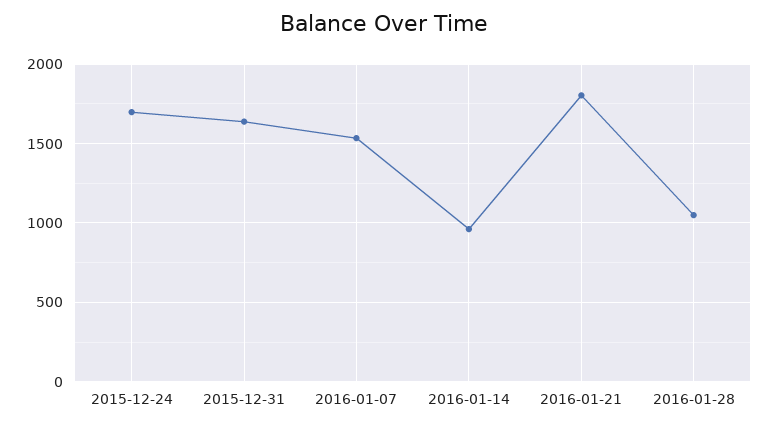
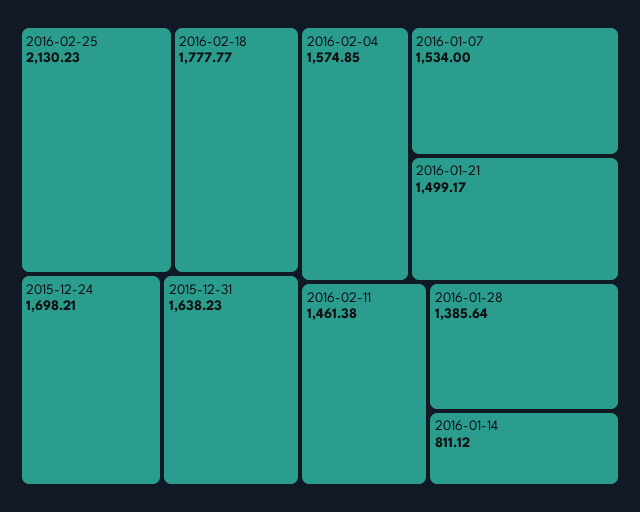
2016-01-14: 950 -> 811.12
2016-01-21: 1800 -> 1499.17
2016-01-28: 1050 -> 1385.64
2016-02-25: none -> 2130.23
2016-02-18: none -> 1777.77
2016-02-04: none -> 1574.85
2016-02-11: none -> 1461.38

